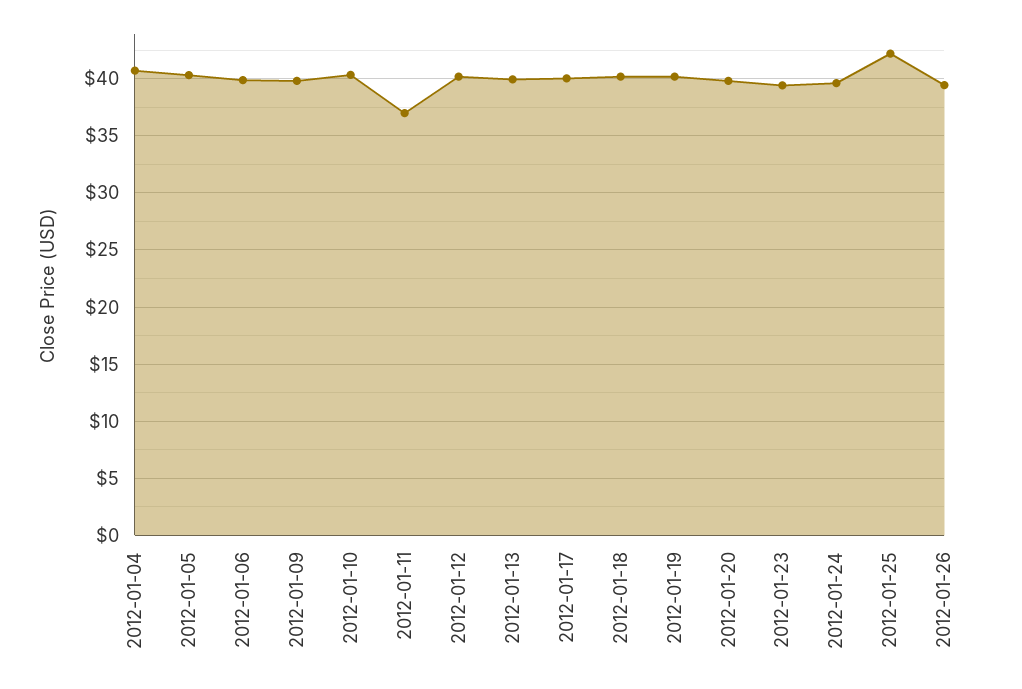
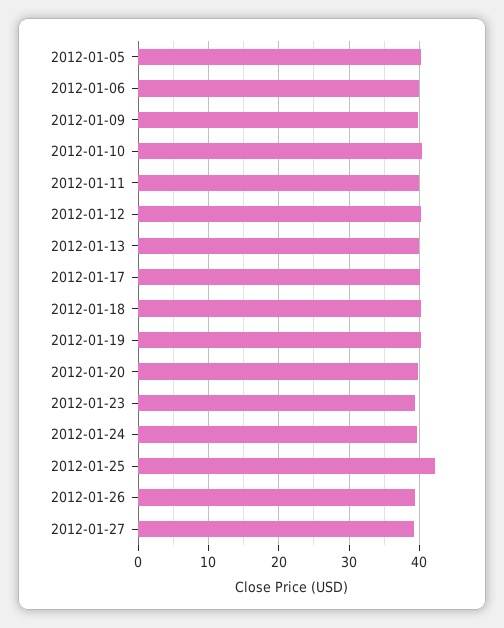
2012-01-04: 41 -> none
2012-01-11: 37 -> 40
2012-01-27: none -> 39

